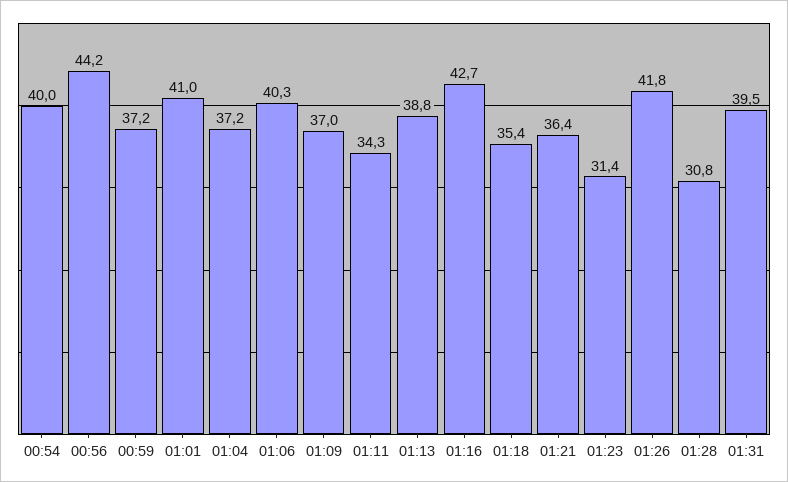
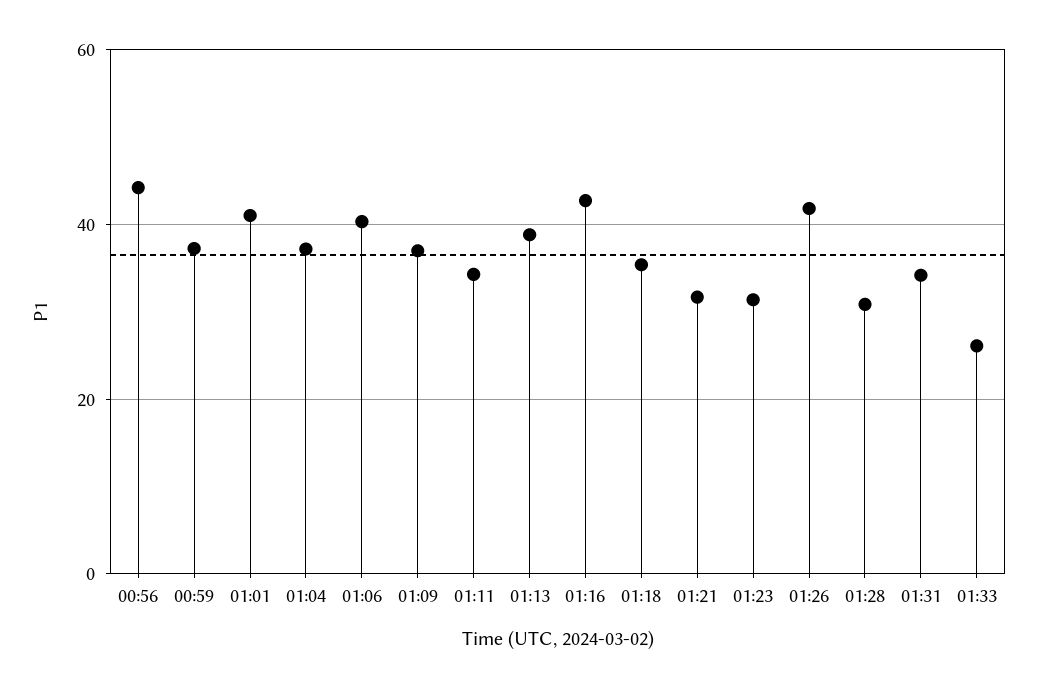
00:54: 40 -> none
01:21: 36.4 -> 32
01:31: 39.5 -> 34
01:33: none -> 26

